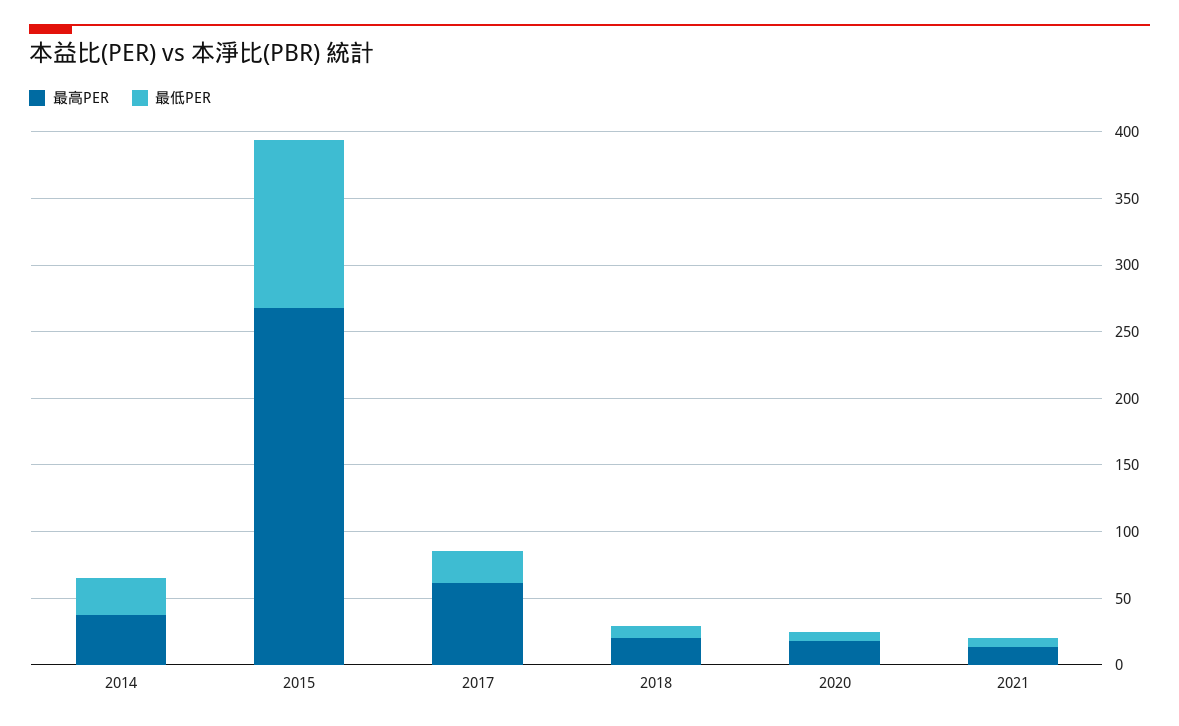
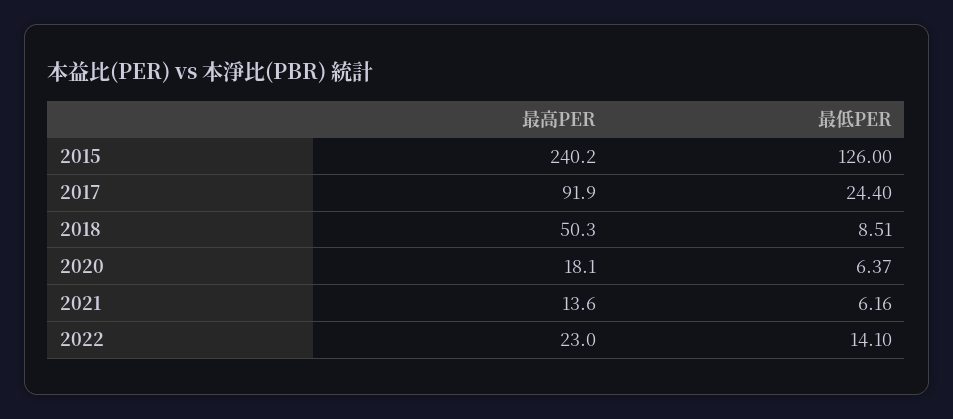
最高PER, 2014: 40 -> none
最低PER, 2014: 30 -> none
最高PER, 2015: 270 -> 240.2
最高PER, 2017: 60 -> 91.9
最高PER, 2018: 20 -> 50.3
最高PER, 2022: none -> 23
最低PER, 2022: none -> 14.1

